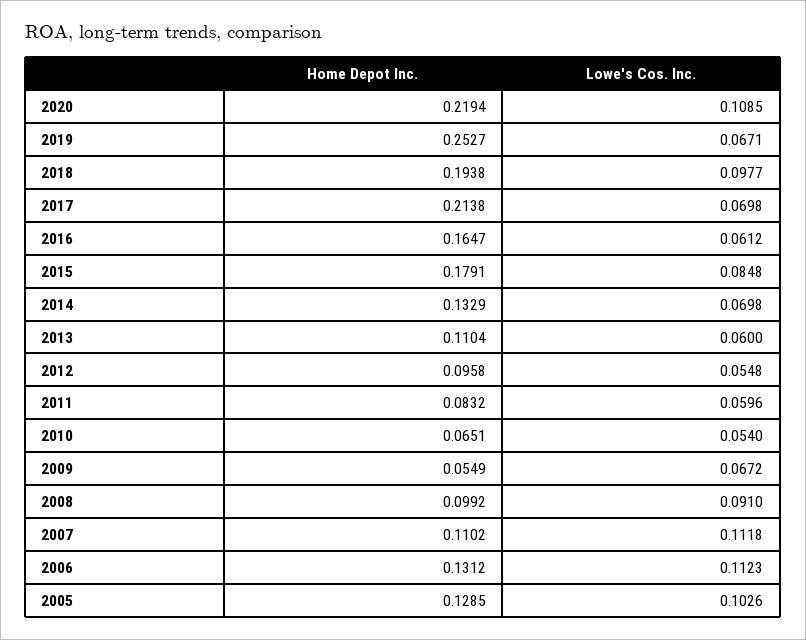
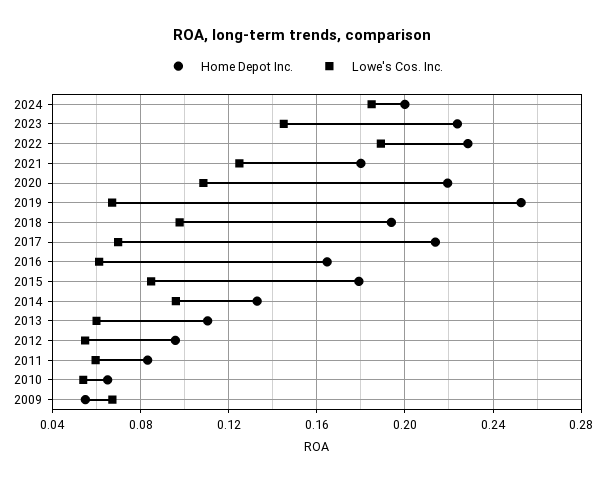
Lowe's Cos. Inc., 2014: 0.0698 -> 0.095
Home Depot Inc., 2008: 0.0992 -> none
Lowe's Cos. Inc., 2008: 0.091 -> none
Home Depot Inc., 2007: 0.1102 -> none
Lowe's Cos. Inc., 2007: 0.1118 -> none
Home Depot Inc., 2006: 0.1312 -> none
Lowe's Cos. Inc., 2006: 0.1123 -> none
Home Depot Inc., 2005: 0.1285 -> none
Lowe's Cos. Inc., 2005: 0.1026 -> none
Home Depot Inc., 2024: none -> 0.2
Lowe's Cos. Inc., 2024: none -> 0.185
Home Depot Inc., 2023: none -> 0.225
Lowe's Cos. Inc., 2023: none -> 0.145
Home Depot Inc., 2022: none -> 0.23
Lowe's Cos. Inc., 2022: none -> 0.19
Home Depot Inc., 2021: none -> 0.18
Lowe's Cos. Inc., 2021: none -> 0.125

